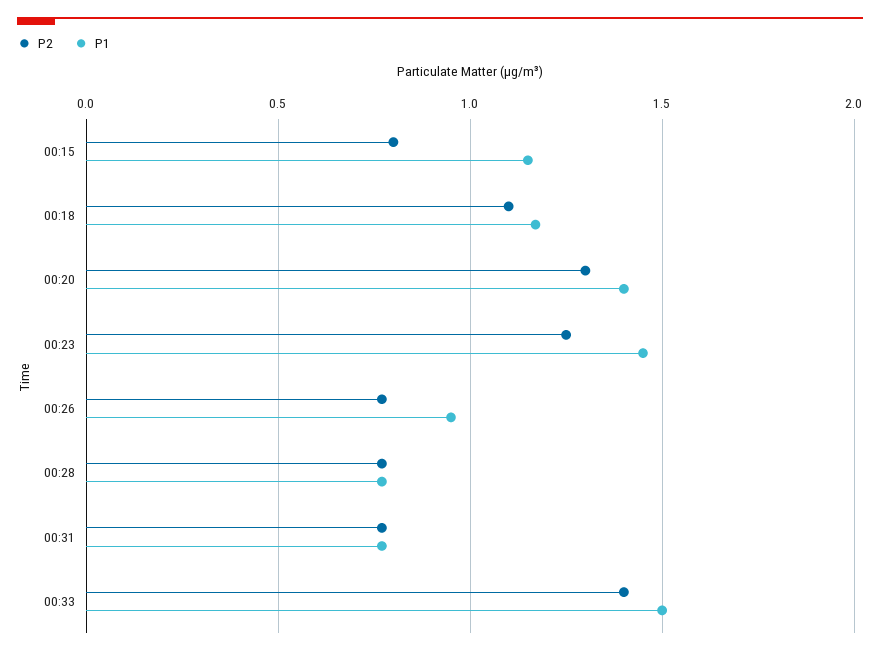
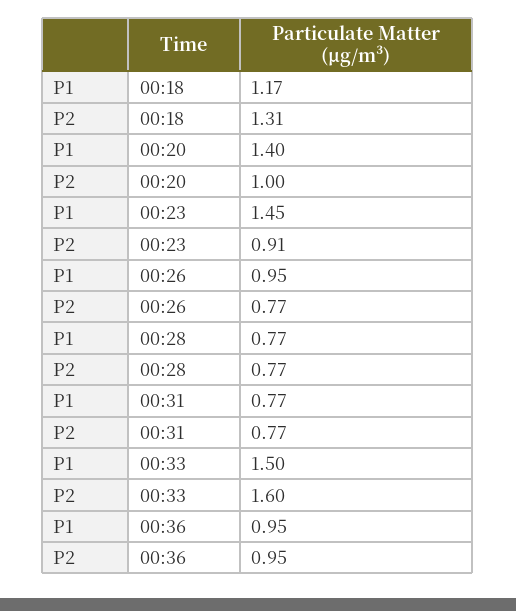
P2, 00:15: 0.8 -> none
P1, 00:15: 1.15 -> none
P2, 00:18: 1.1 -> 1.31
P2, 00:20: 1.3 -> 1
P2, 00:23: 1.25 -> 0.91
P2, 00:33: 1.4 -> 1.6
P1, 00:36: none -> 0.95
P2, 00:36: none -> 0.95

